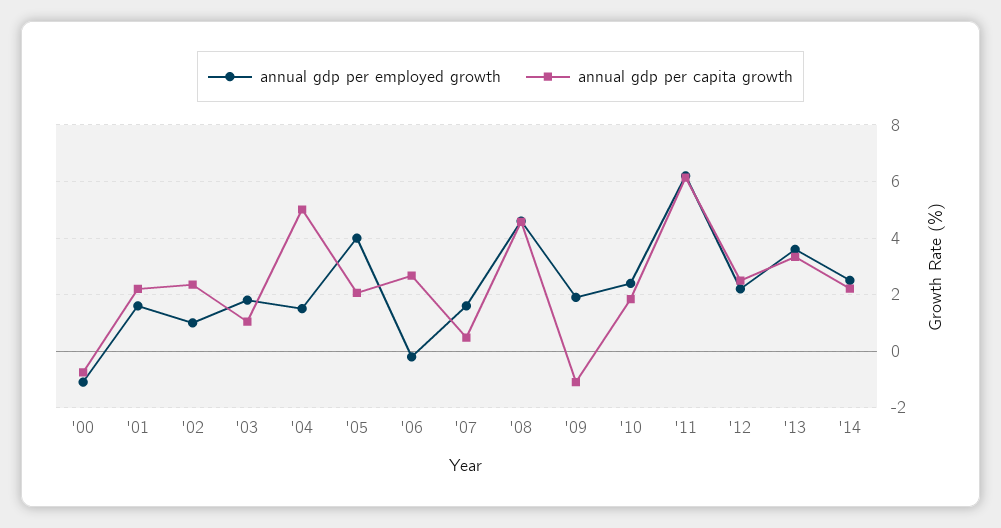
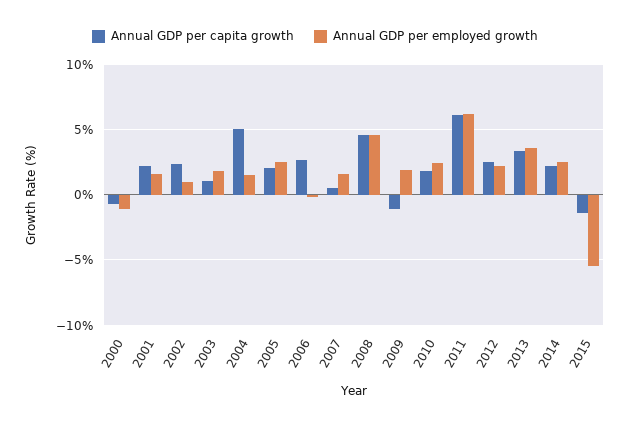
annual gdp per employed growth, '05: 4 -> 2.5
annual gdp per capita growth, 2015: none -> -1.5
annual gdp per employed growth, 2015: none -> -5.5

